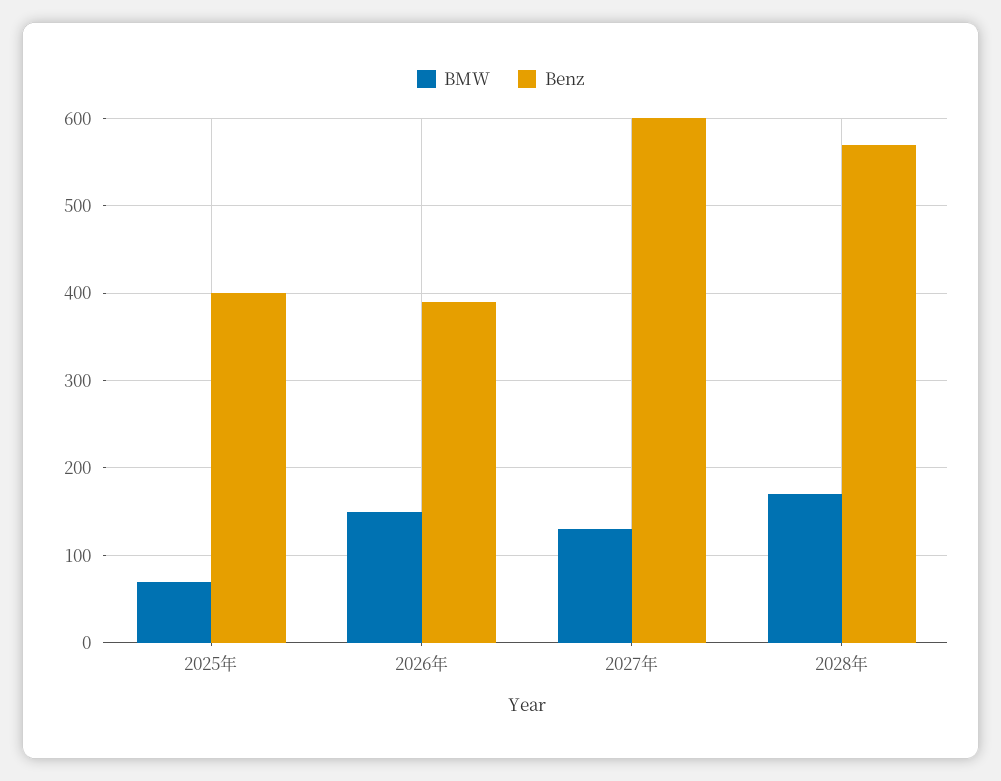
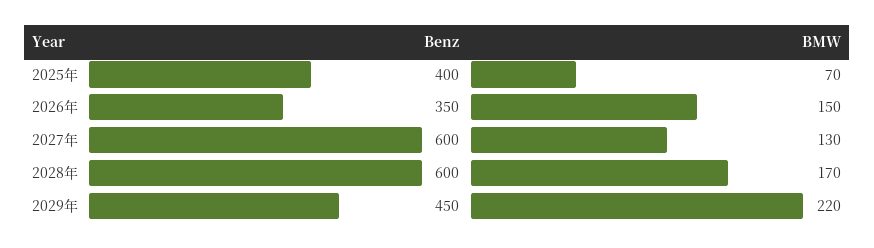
Benz, 2026年: 390 -> 350
Benz, 2028年: 570 -> 600
Benz, 2029年: none -> 450
BMW, 2029年: none -> 220

